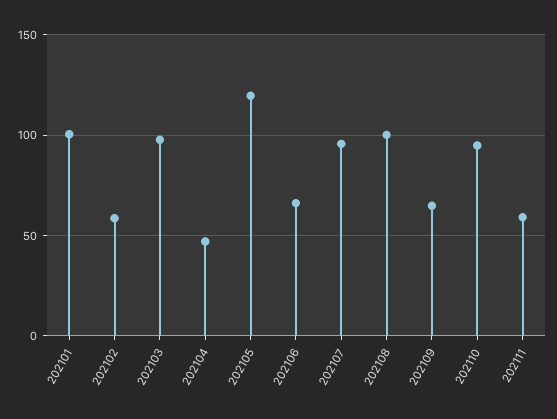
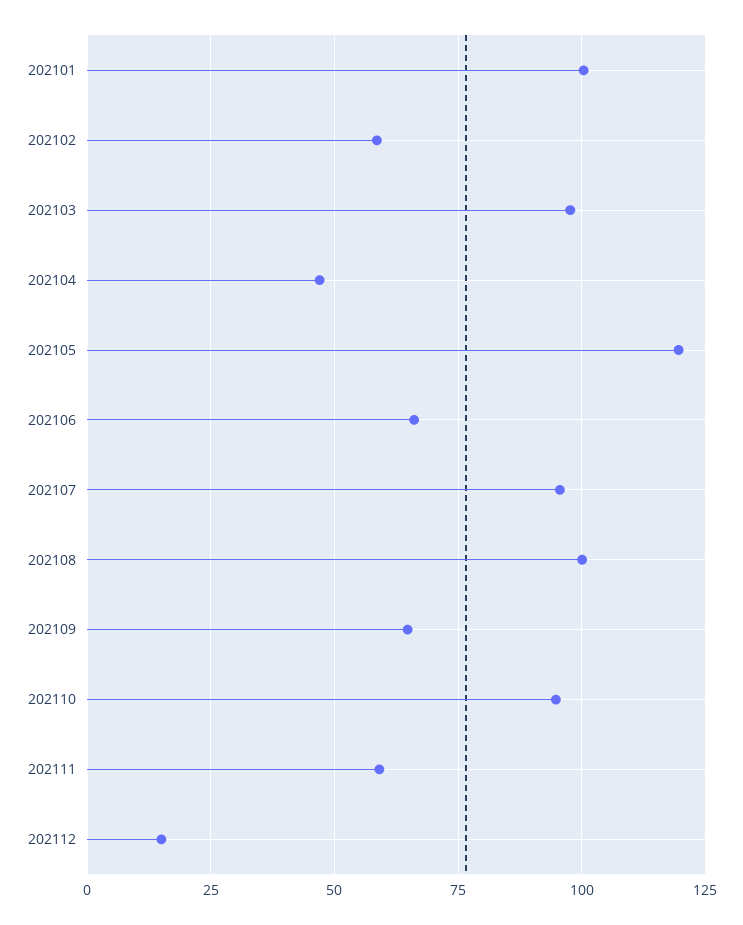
202112: none -> 15

